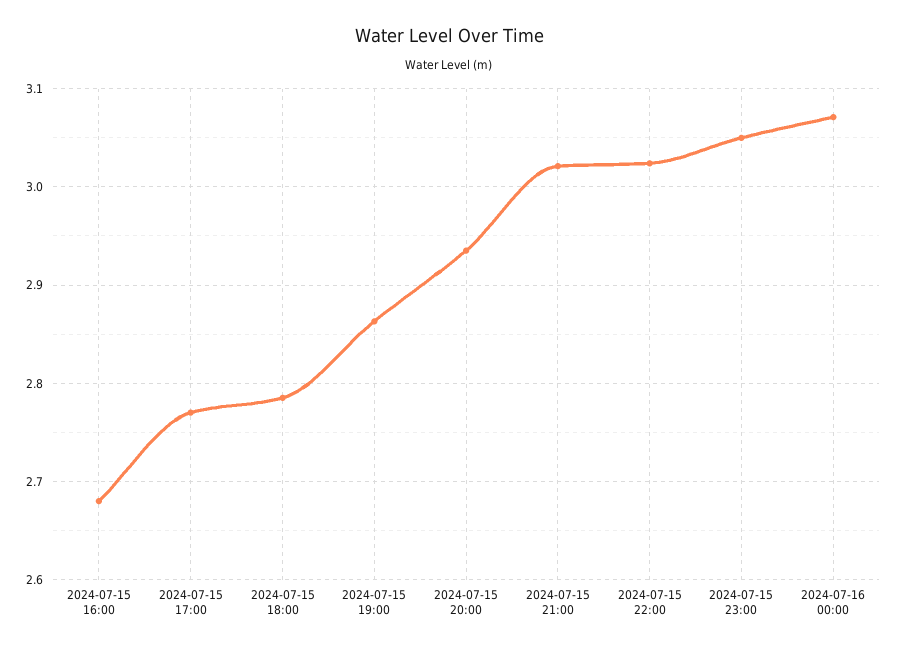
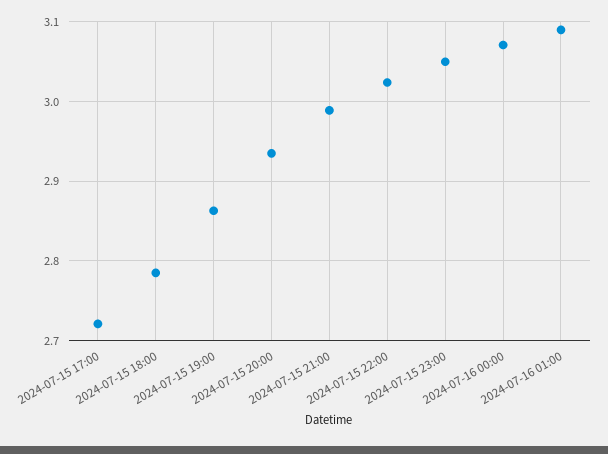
2024-07-15 16:00: 2.68 -> none
2024-07-15 17:00: 2.77 -> 2.72
2024-07-15 21:00: 3.02 -> 2.99
2024-07-16 01:00: none -> 3.09

